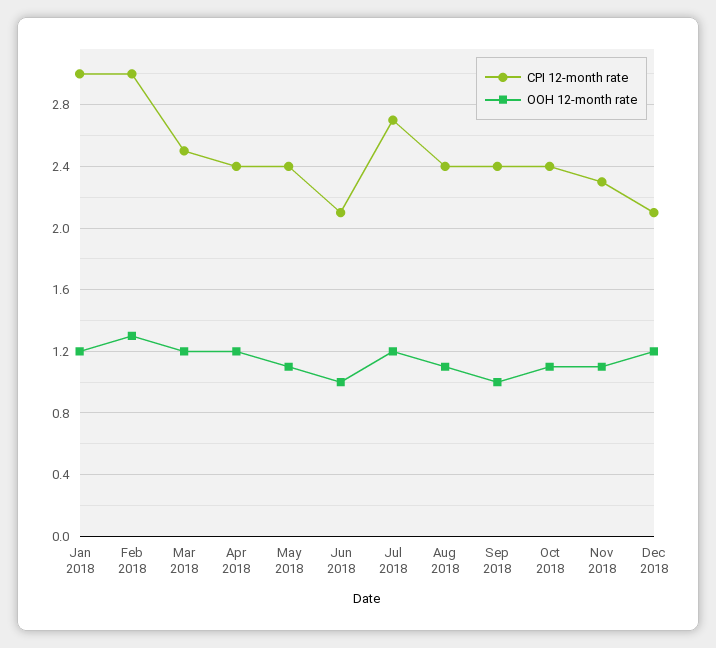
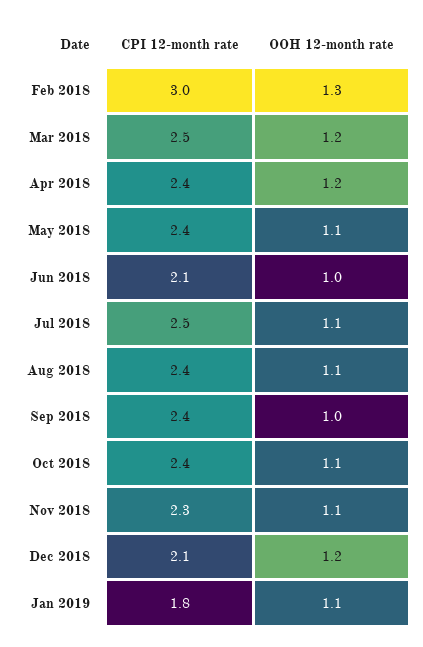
CPI 12-month rate, Jan 2018: 3 -> none
OOH 12-month rate, Jan 2018: 1.2 -> none
CPI 12-month rate, Jul 2018: 2.7 -> 2.5
OOH 12-month rate, Jul 2018: 1.2 -> 1.1
CPI 12-month rate, Jan 2019: none -> 1.8
OOH 12-month rate, Jan 2019: none -> 1.1

